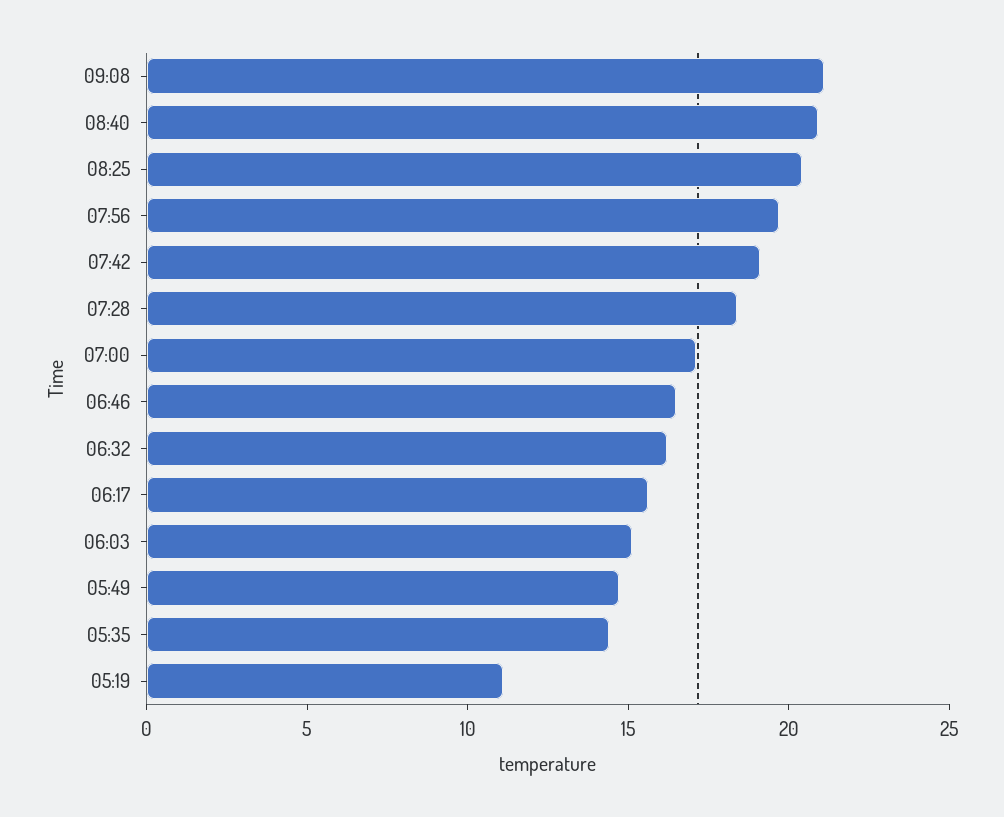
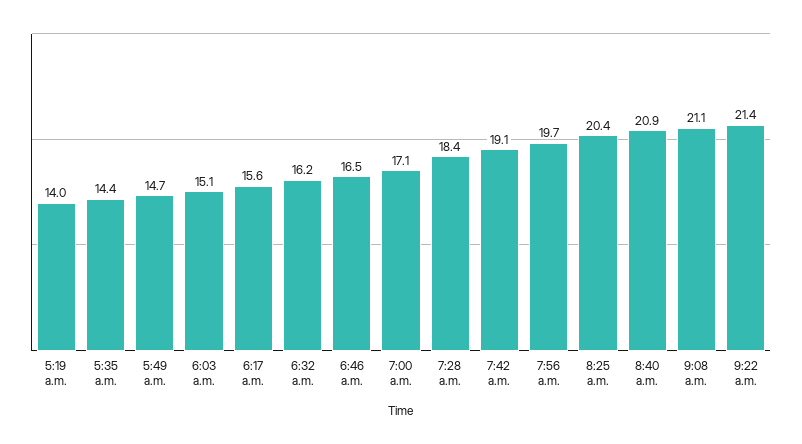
05:19: 11 -> 14
9:22 a.m.: none -> 21.4

